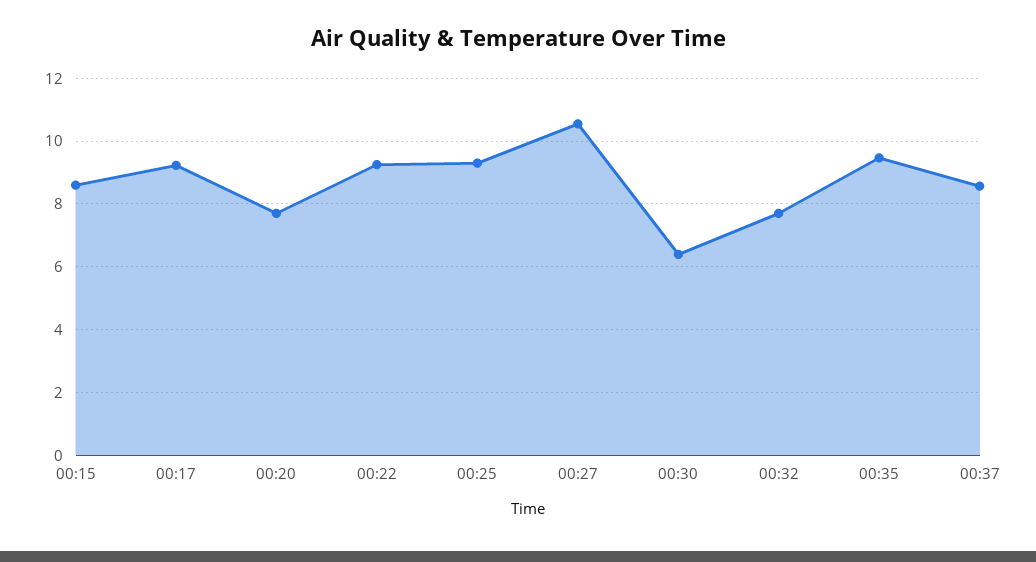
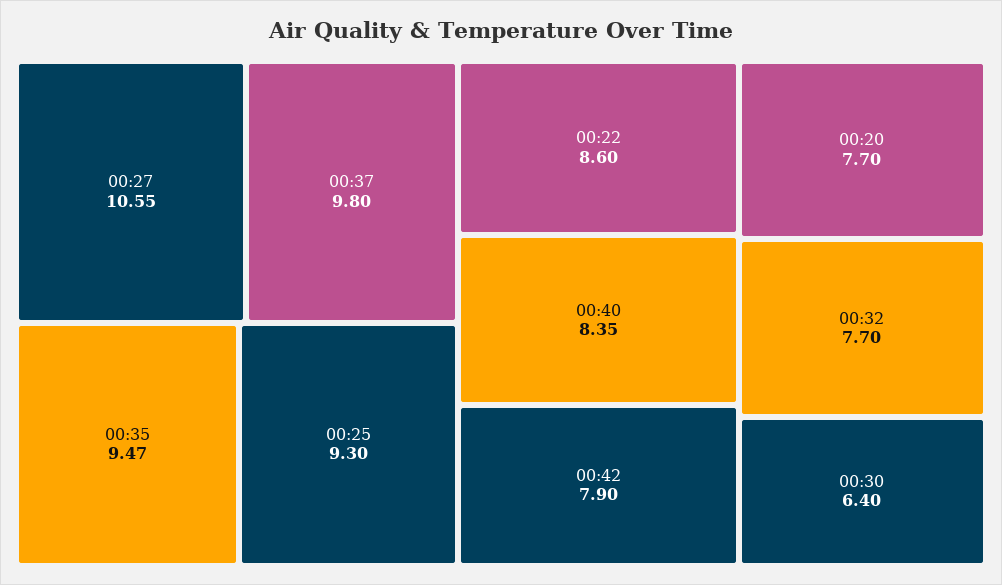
00:15: 8.6 -> none
00:17: 9.2 -> none
00:22: 9.2 -> 8.6
00:37: 8.6 -> 9.8
00:40: none -> 8.35
00:42: none -> 7.9

